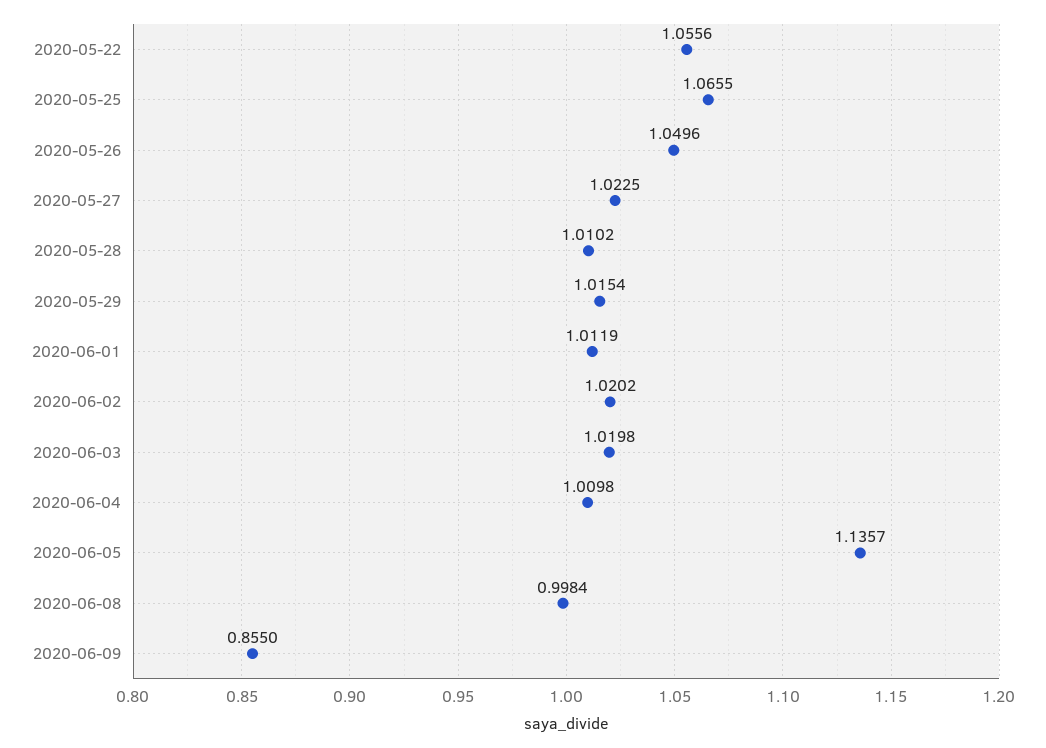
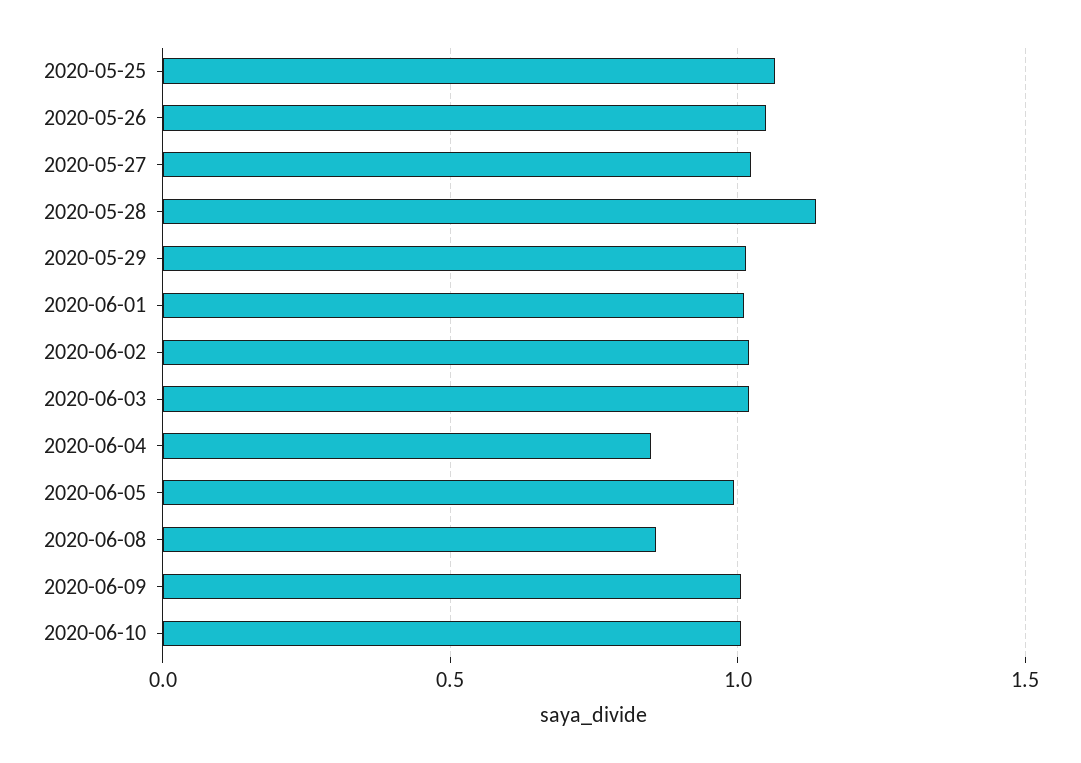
2020-05-22: 1.0556 -> none
2020-05-28: 1.0102 -> 1.15
2020-06-04: 1.0098 -> 0.85
2020-06-05: 1.1357 -> 1
2020-06-08: 0.9984 -> 0.85
2020-06-09: 0.855 -> 1
2020-06-10: none -> 1

